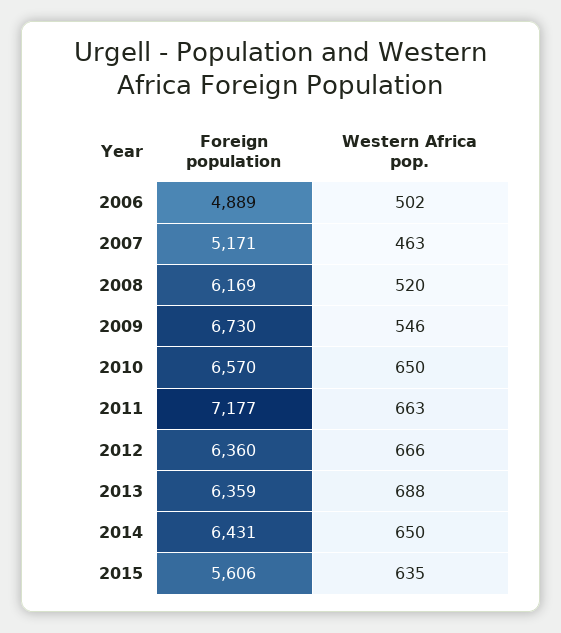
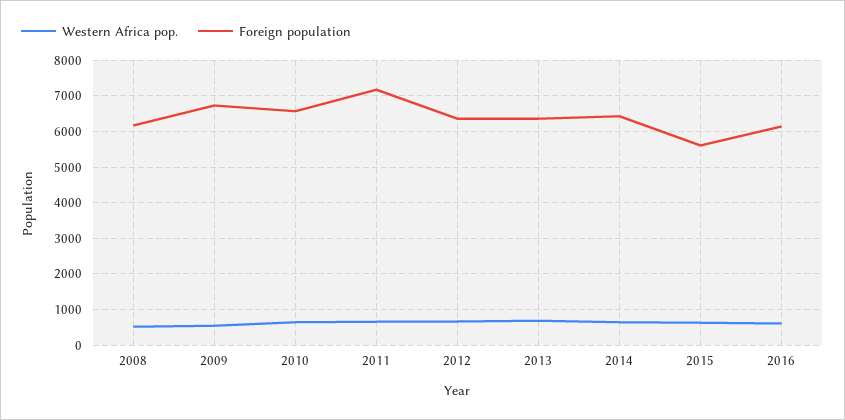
Foreign population, 2006: 4889 -> none
Western Africa pop., 2006: 502 -> none
Foreign population, 2007: 5171 -> none
Western Africa pop., 2007: 463 -> none
Western Africa pop., 2016: none -> 600
Foreign population, 2016: none -> 6200

